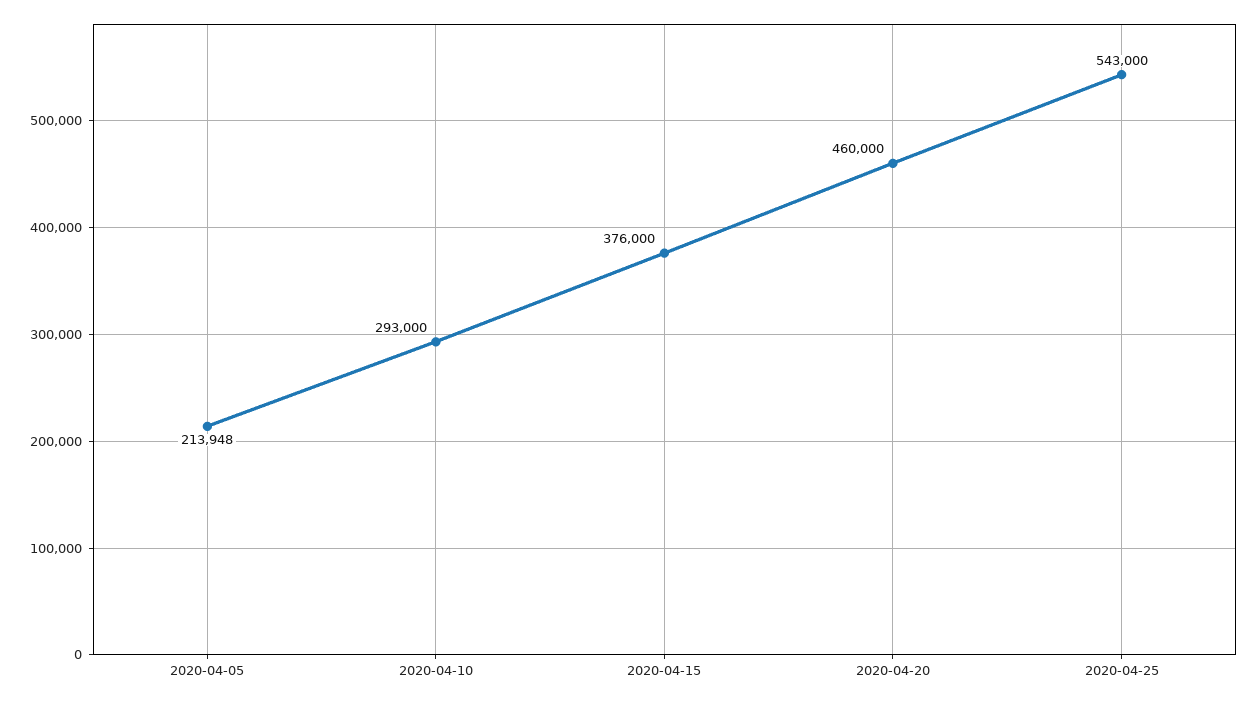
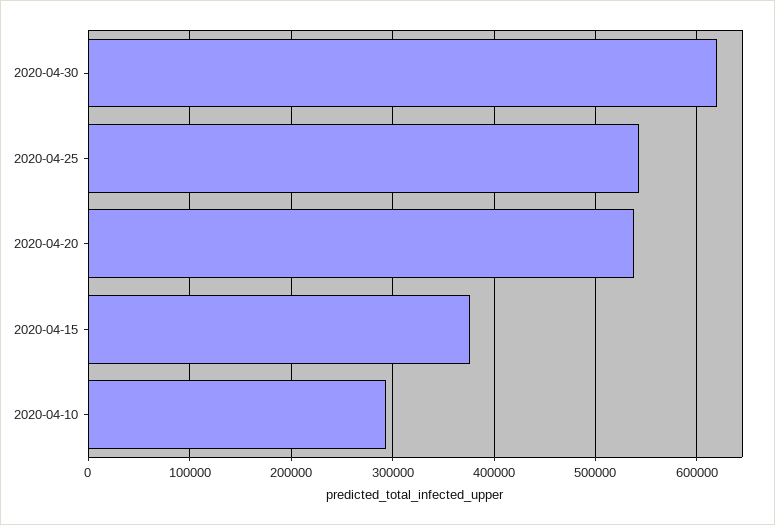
2020-04-05: 213948 -> none
2020-04-20: 460000 -> 540000
2020-04-30: none -> 620000

